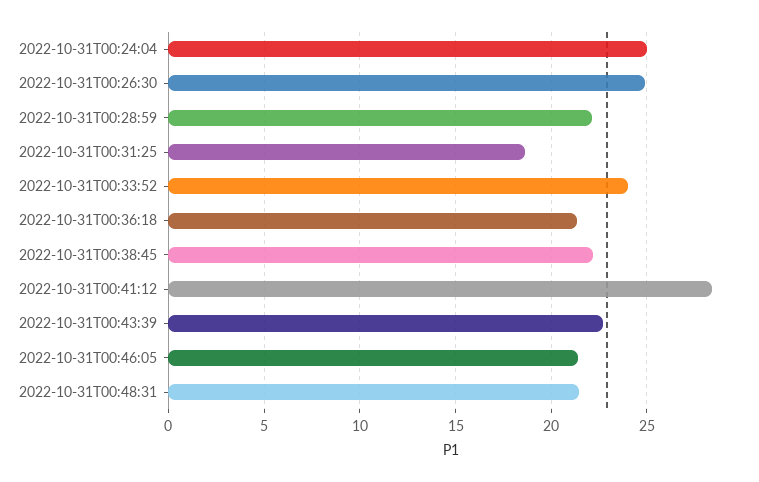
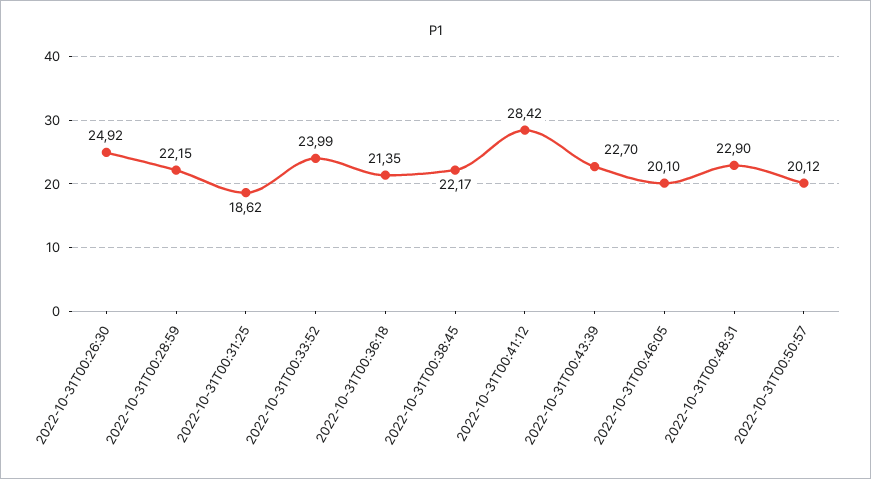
2022-10-31T00:24:04: 25 -> none
2022-10-31T00:46:05: 21.5 -> 20.1
2022-10-31T00:48:31: 21.5 -> 22.9
2022-10-31T00:50:57: none -> 20.12

